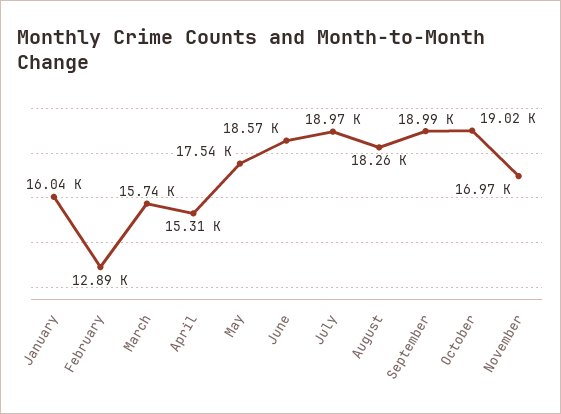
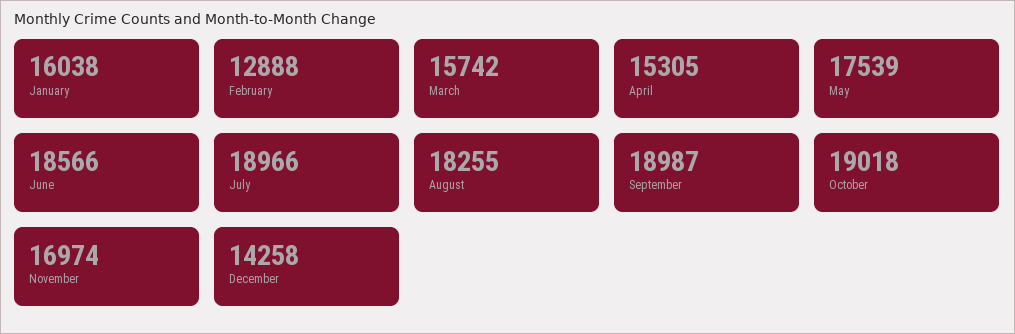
December: none -> 14258

